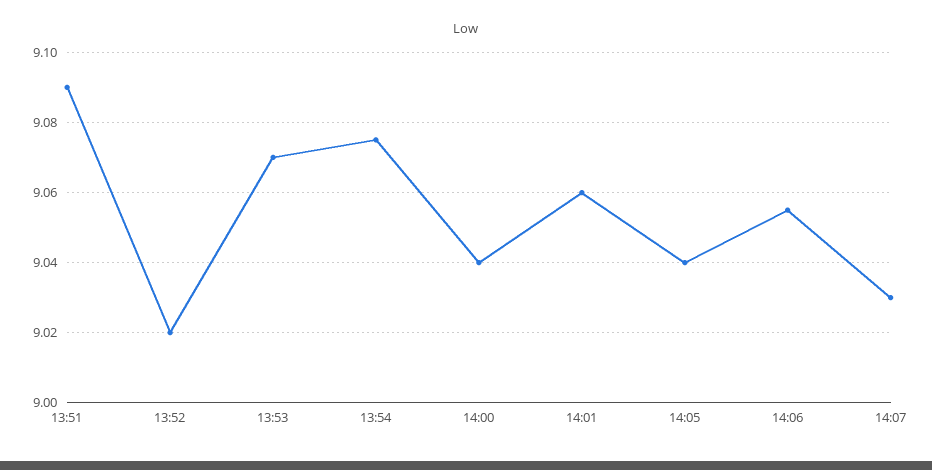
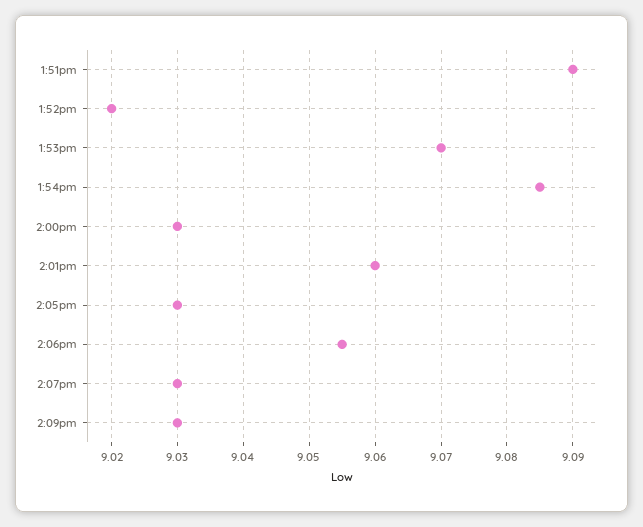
13:54: 9.075 -> 9.085
14:00: 9.04 -> 9.03
14:05: 9.04 -> 9.03
2:09pm: none -> 9.03

